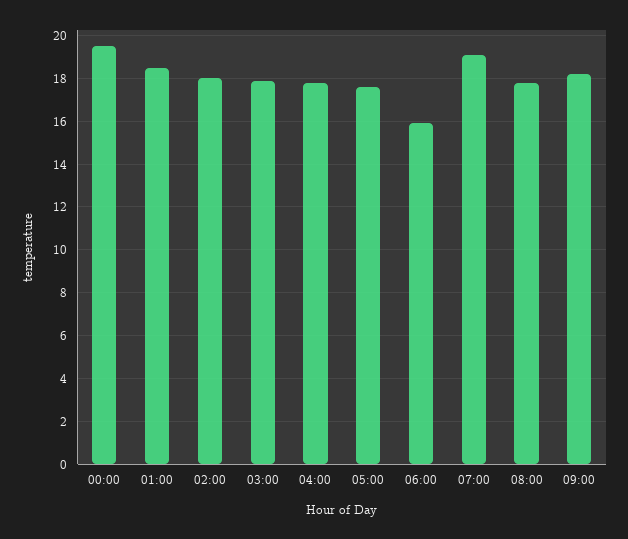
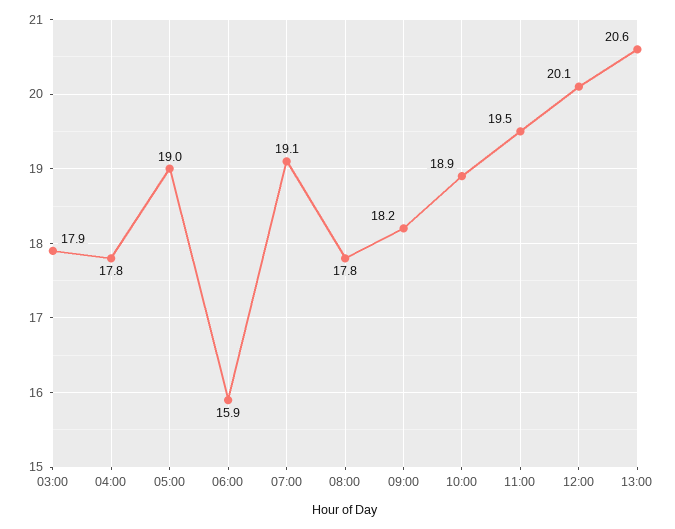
00:00: 19.5 -> none
01:00: 18.5 -> none
02:00: 18 -> none
05:00: 17.5 -> 19
10:00: none -> 18.9
11:00: none -> 19.5
12:00: none -> 20.1
13:00: none -> 20.6

